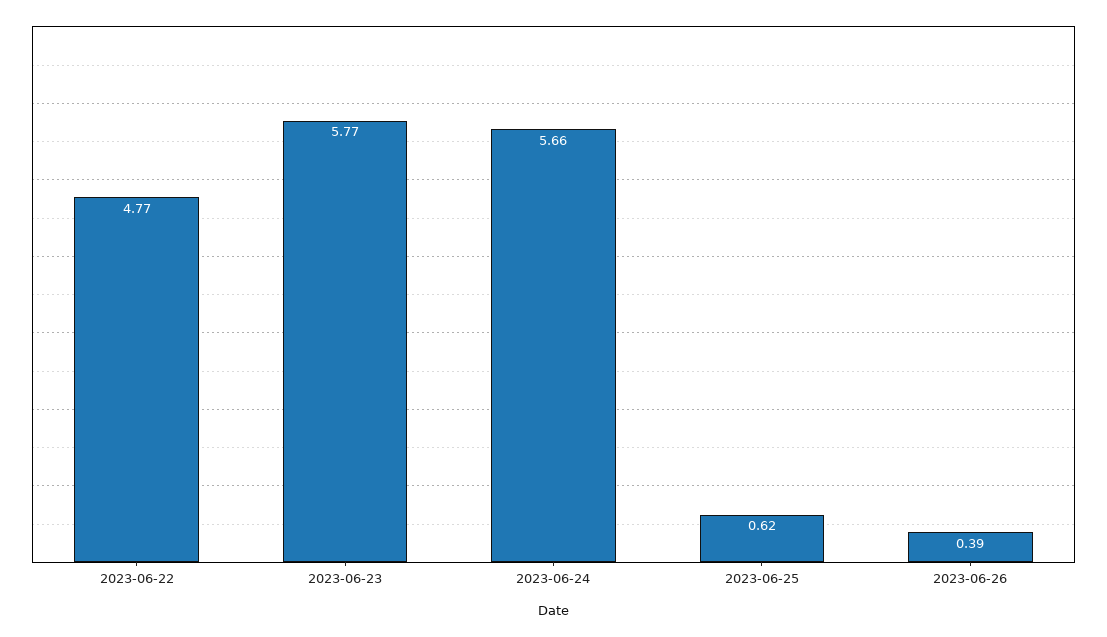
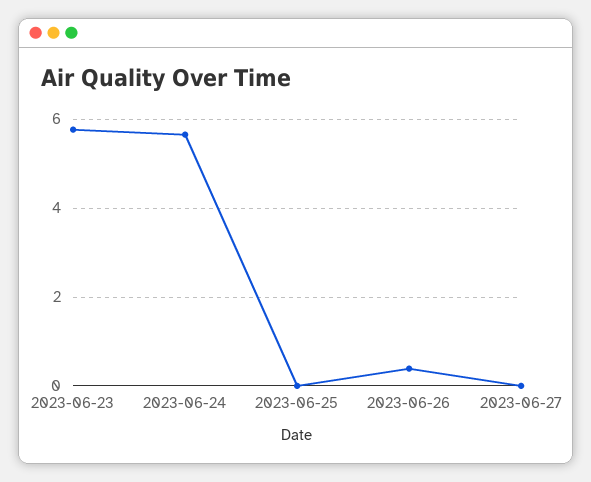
2023-06-22: 4.77 -> none
2023-06-25: 0.62 -> 0
2023-06-27: none -> 0

